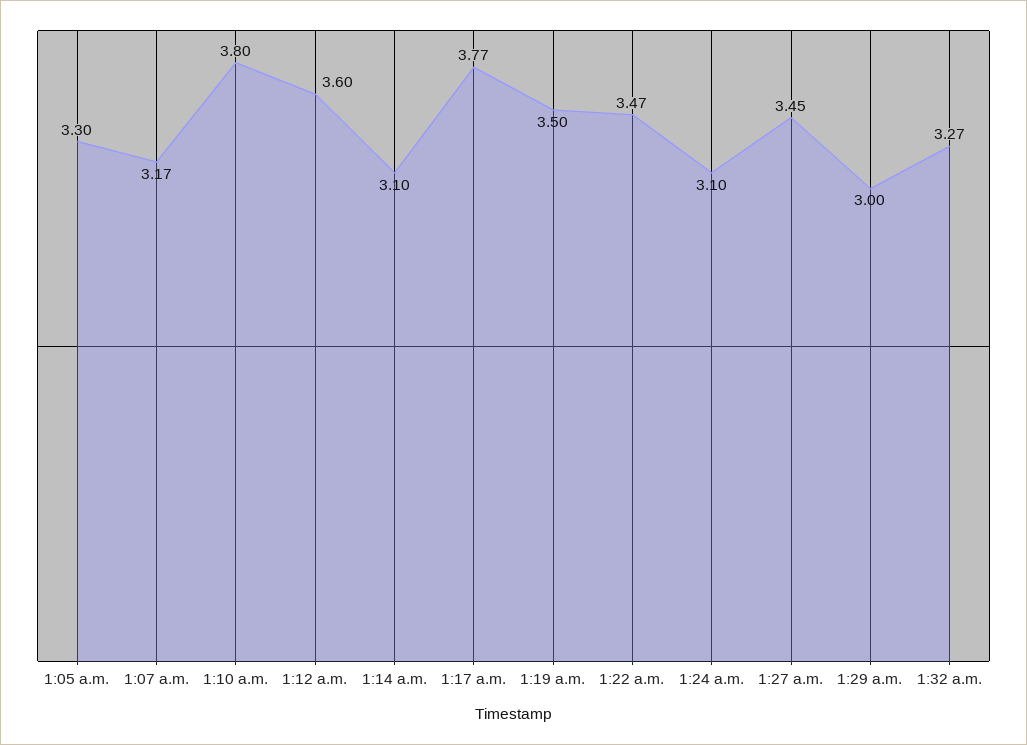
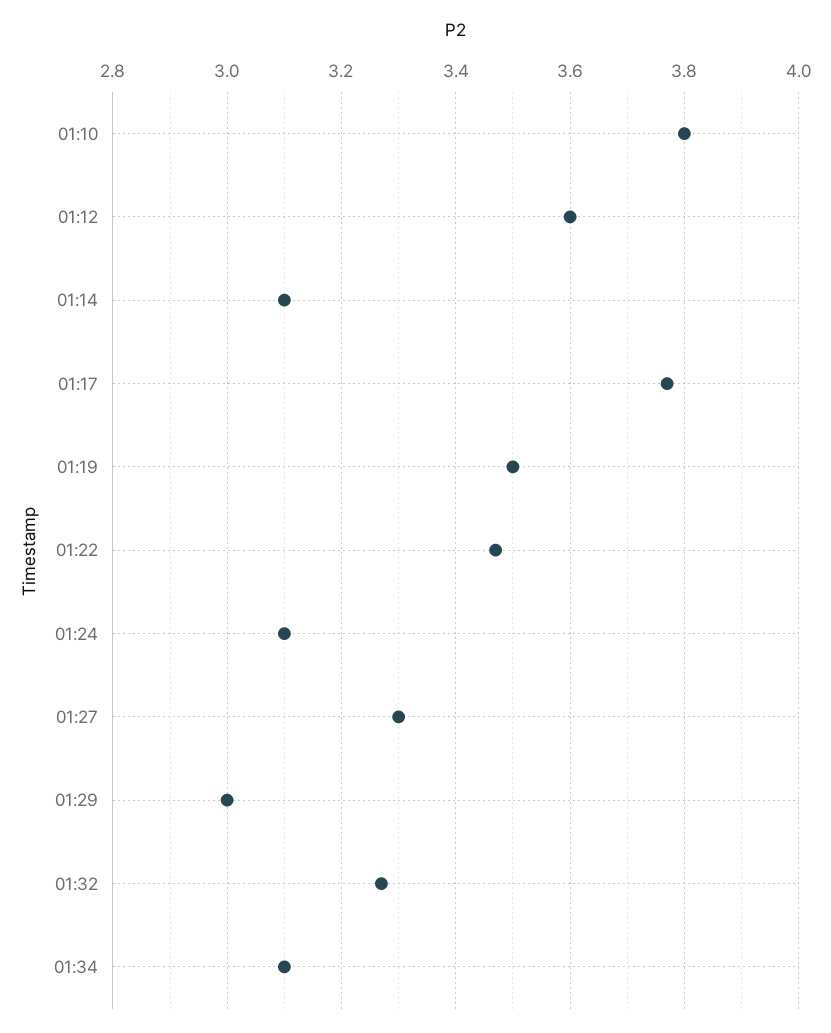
1:05 a.m.: 3.3 -> none
1:07 a.m.: 3.17 -> none
1:27 a.m.: 3.45 -> 3.3
01:34: none -> 3.1

